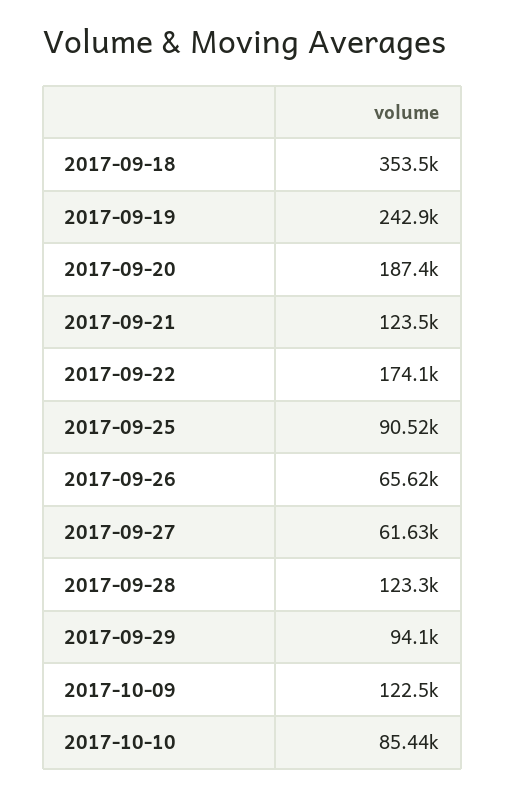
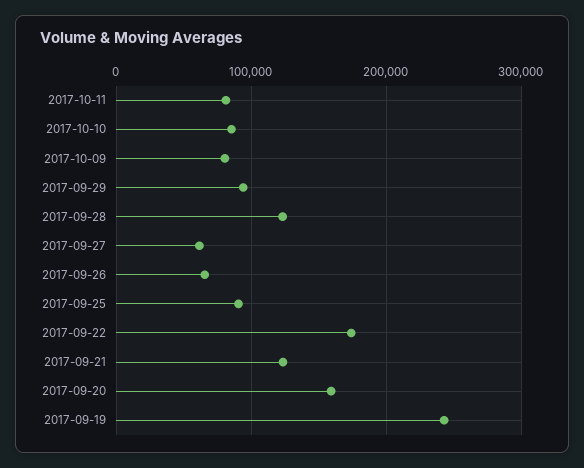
2017-09-18: 353500 -> none
2017-09-20: 187400 -> 160000
2017-10-09: 122500 -> 80000
2017-10-11: none -> 80000

